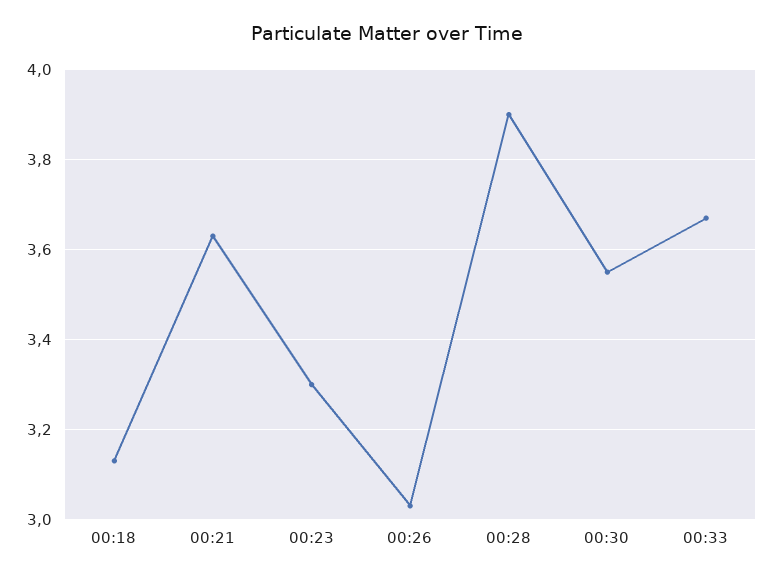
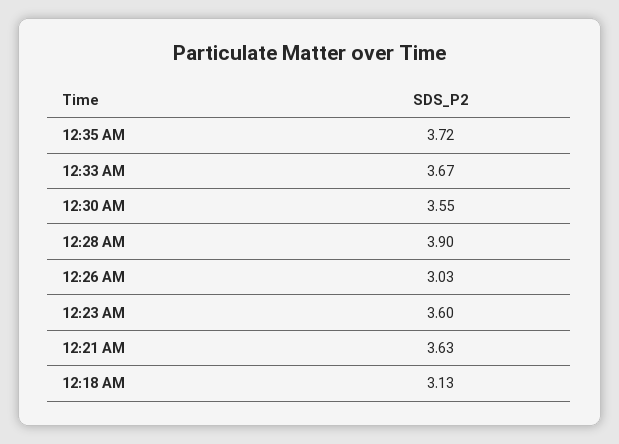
00:23: 3.3 -> 3.6
12:35 AM: none -> 3.72

